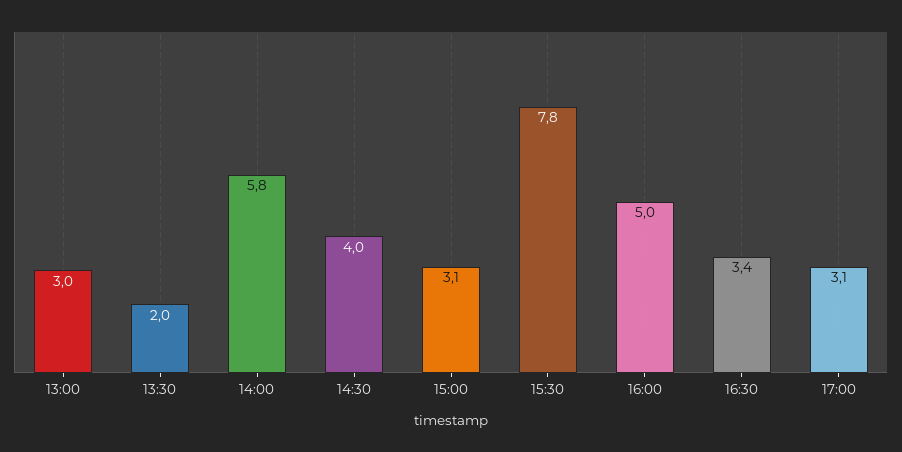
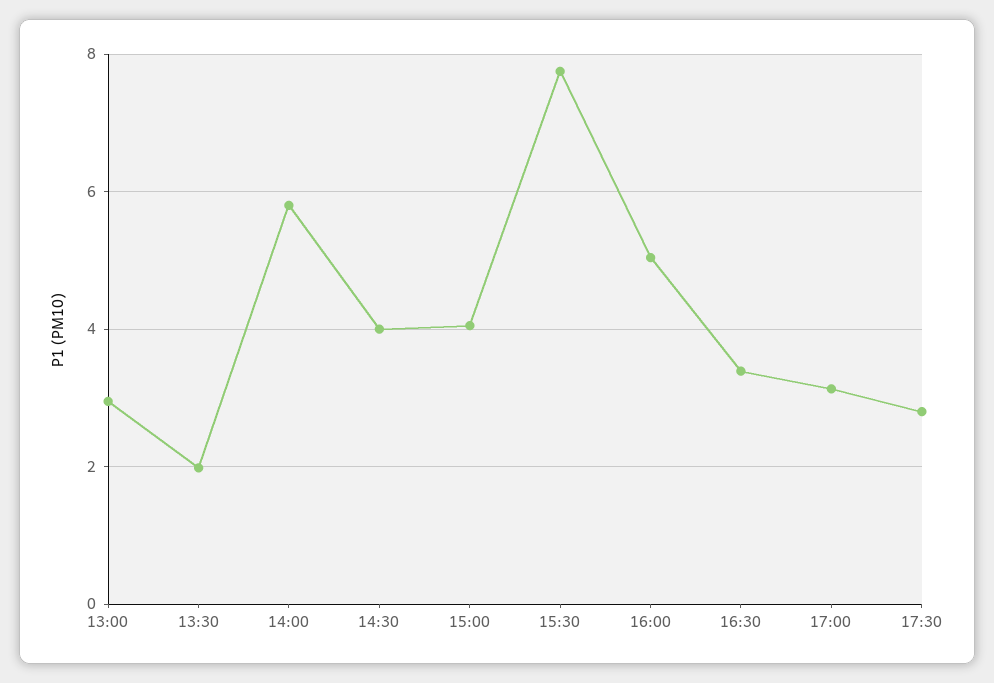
15:00: 3.1 -> 4
17:30: none -> 2.8

